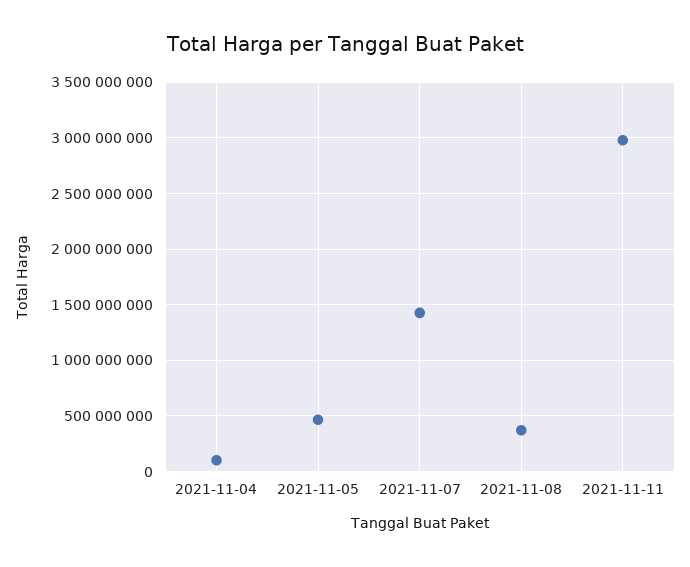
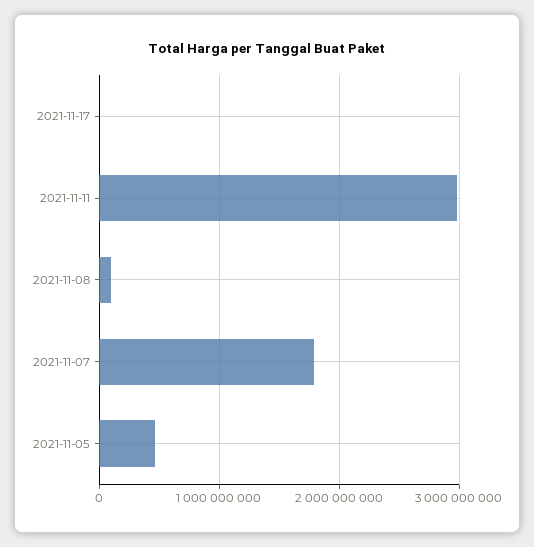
2021-11-04: 100000000 -> none
2021-11-07: 1400000000 -> 1800000000
2021-11-08: 400000000 -> 100000000
2021-11-17: none -> 0

